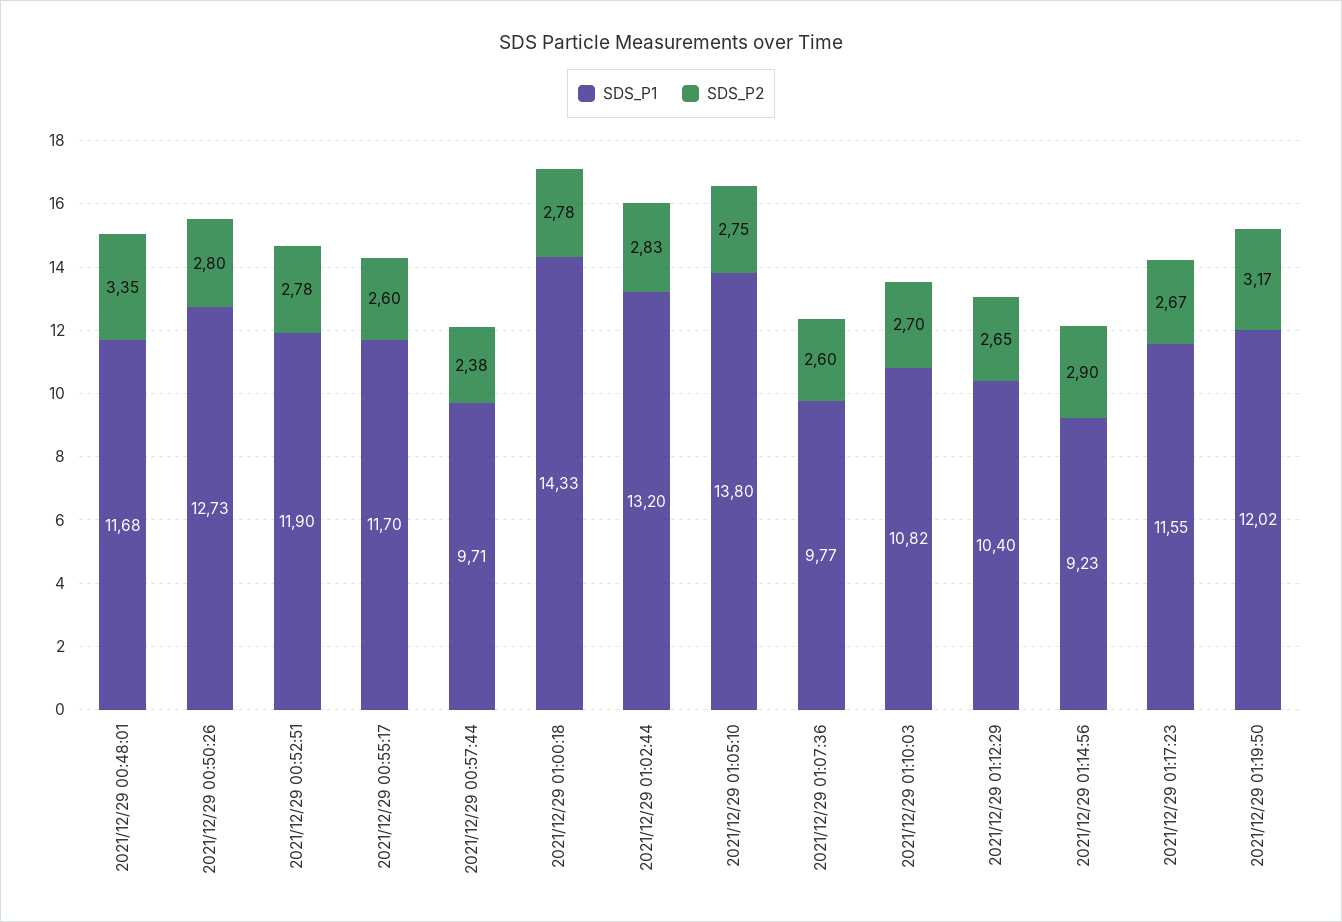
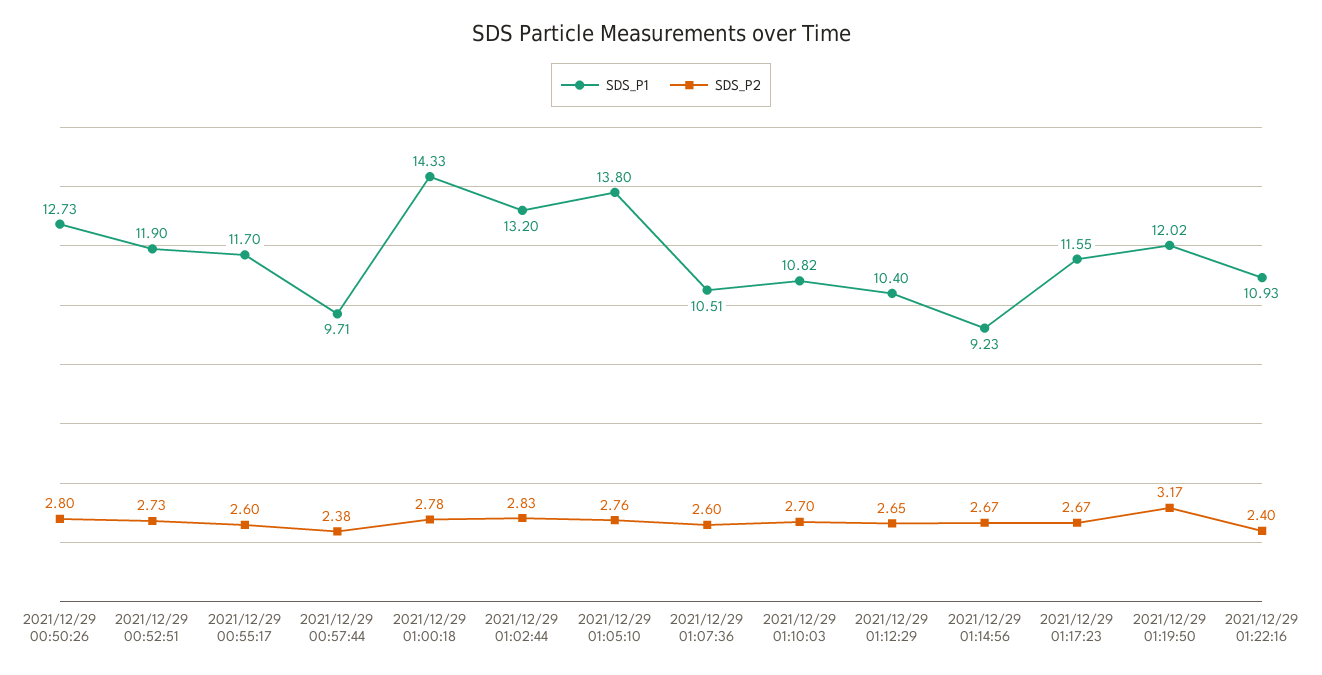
SDS_P1, 2021/12/29 00:48:01: 11.68 -> none
SDS_P2, 2021/12/29 00:48:01: 3.35 -> none
SDS_P2, 2021/12/29 00:52:51: 2.78 -> 2.73
SDS_P2, 2021/12/29 01:05:10: 2.75 -> 2.76
SDS_P1, 2021/12/29 01:07:36: 9.77 -> 10.51
SDS_P2, 2021/12/29 01:14:56: 2.9 -> 2.67
SDS_P1, 2021/12/29 01:22:16: none -> 10.93
SDS_P2, 2021/12/29 01:22:16: none -> 2.4

